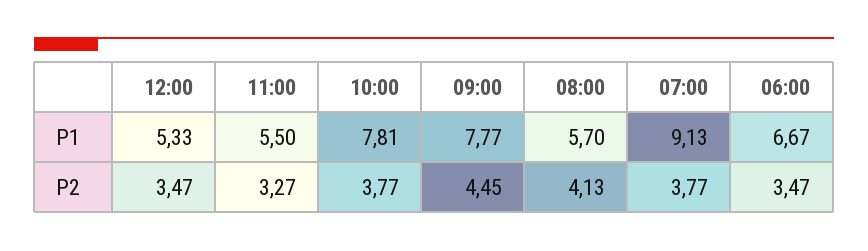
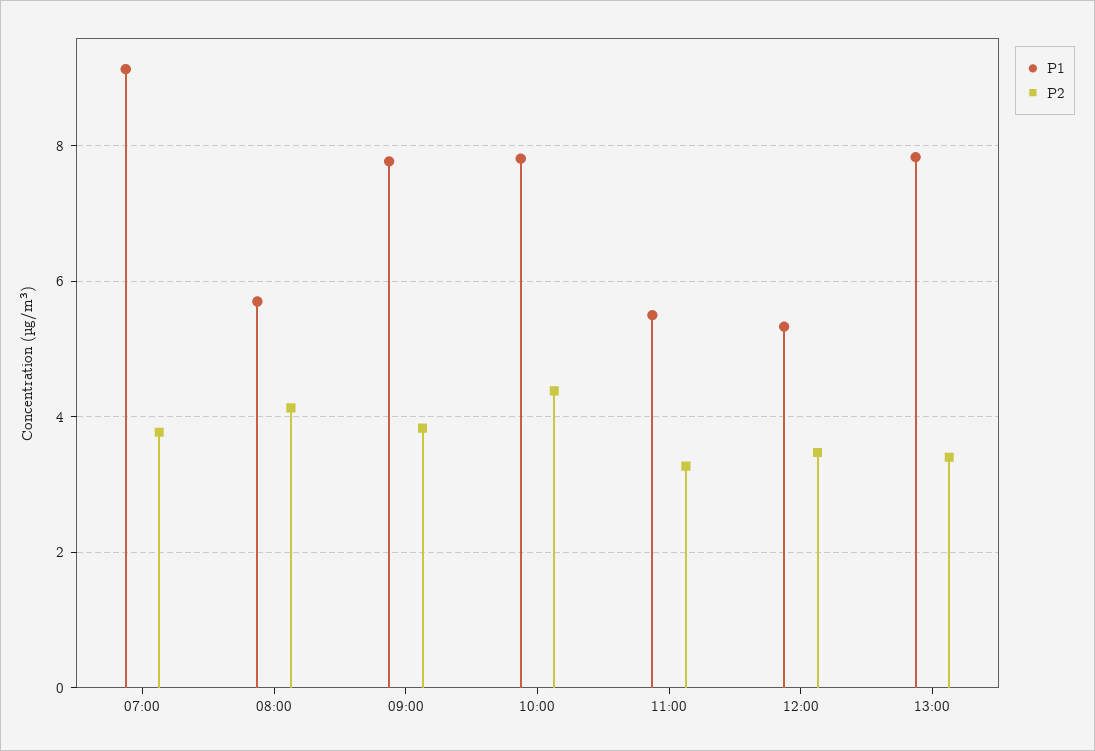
P1, 06:00: 6.67 -> none
P2, 10:00: 3.77 -> 4.4
P2, 09:00: 4.45 -> 3.8
P2, 06:00: 3.47 -> none
P1, 13:00: none -> 7.8
P2, 13:00: none -> 3.4

